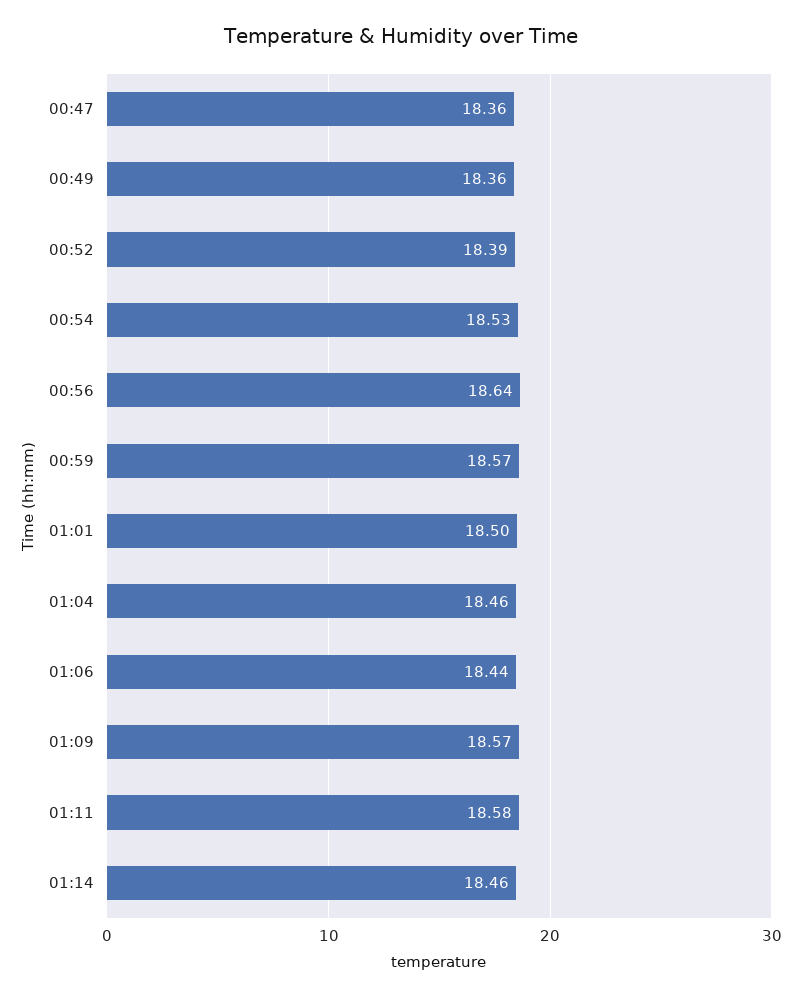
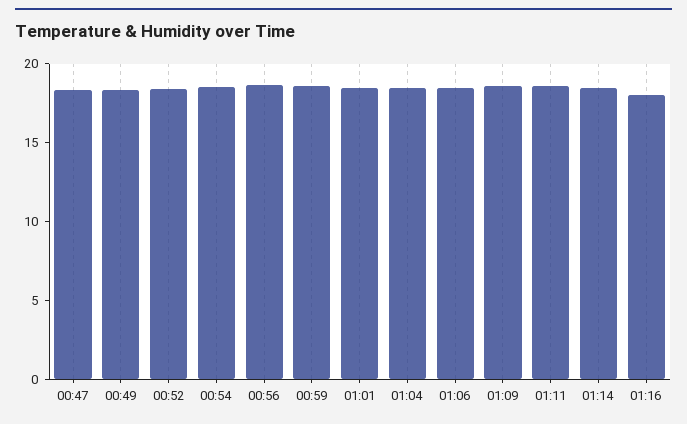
01:16: none -> 18

